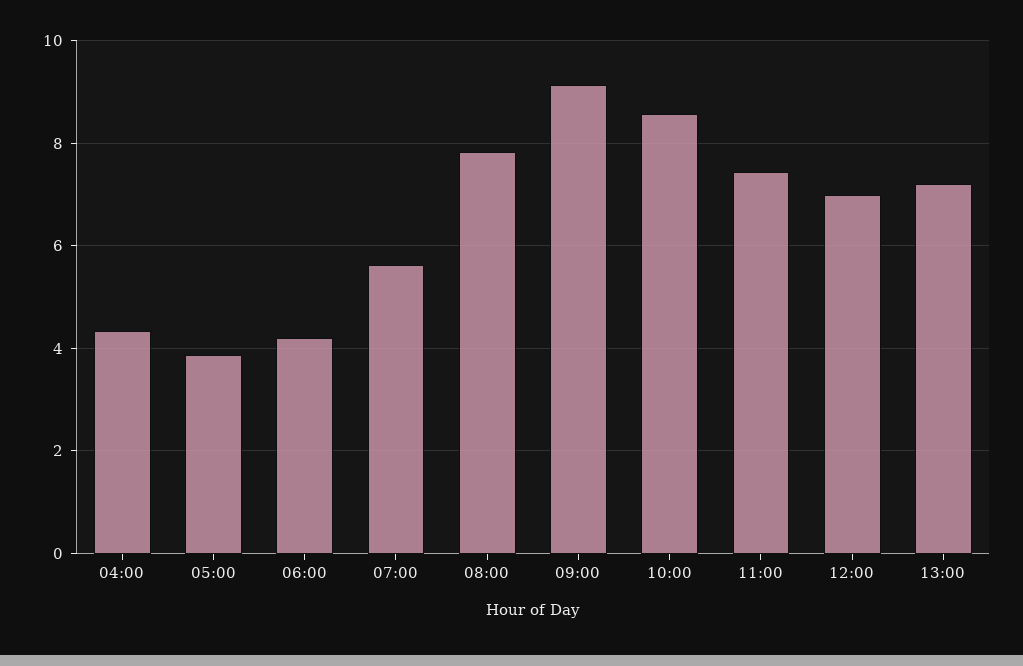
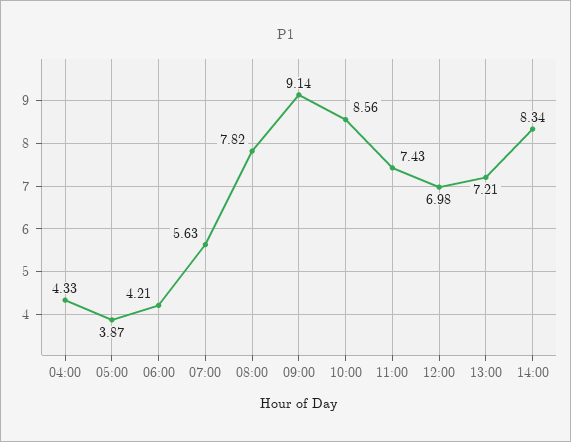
14:00: none -> 8.34

